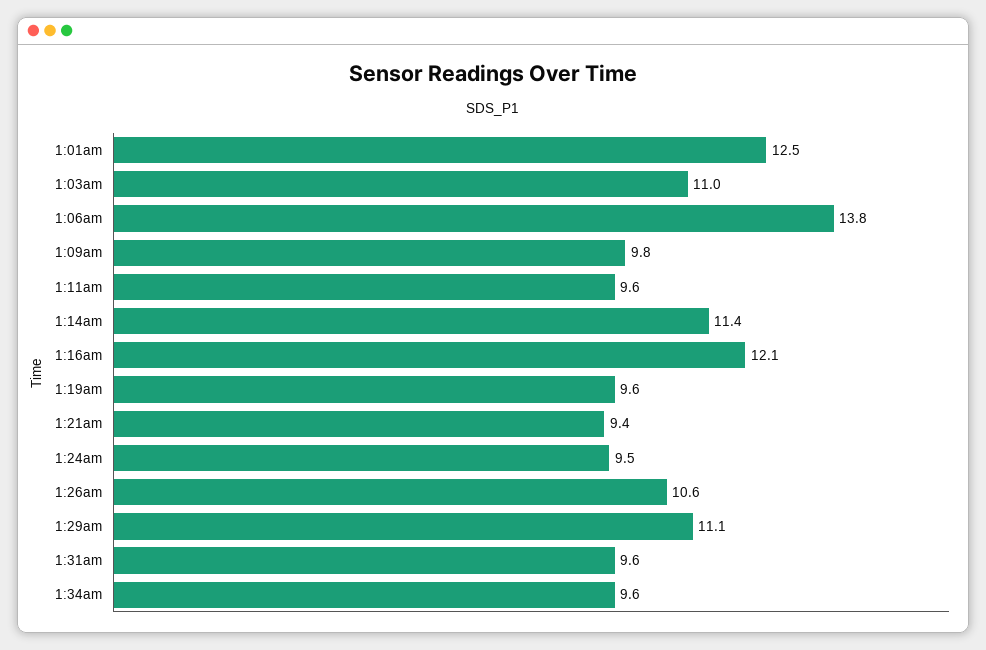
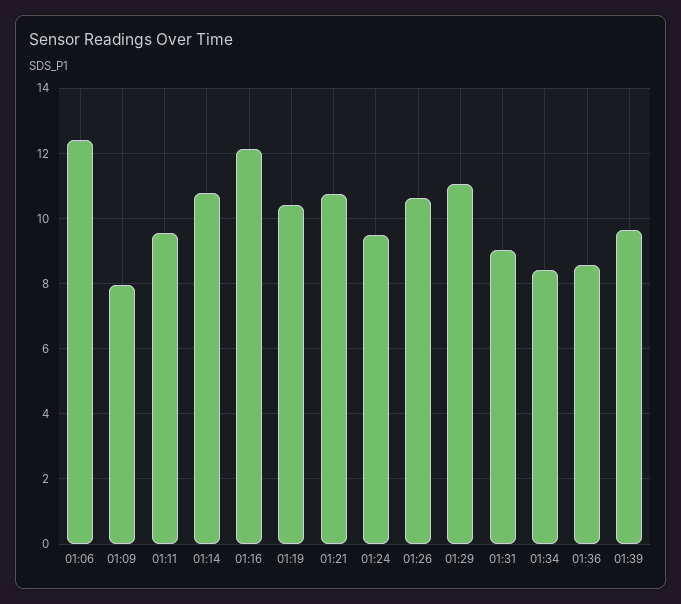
1:01am: 12.5 -> none
1:03am: 11 -> none
1:06am: 13.8 -> 12.4
1:09am: 9.8 -> 8
1:14am: 11.4 -> 10.8
1:19am: 9.6 -> 10.4
1:21am: 9.4 -> 10.8
1:31am: 9.6 -> 9
1:34am: 9.6 -> 8.4
01:36: none -> 8.6
01:39: none -> 9.6

